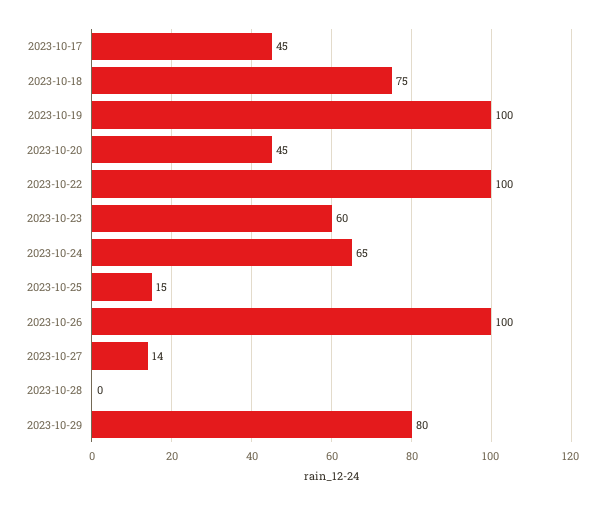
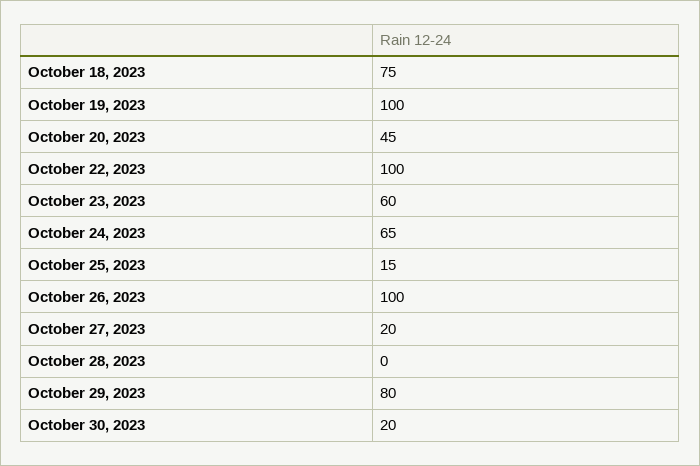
2023-10-17: 45 -> none
2023-10-27: 14 -> 20
October 30, 2023: none -> 20

